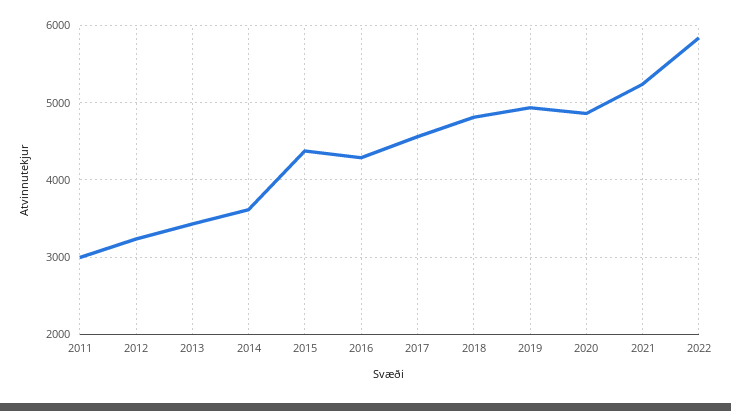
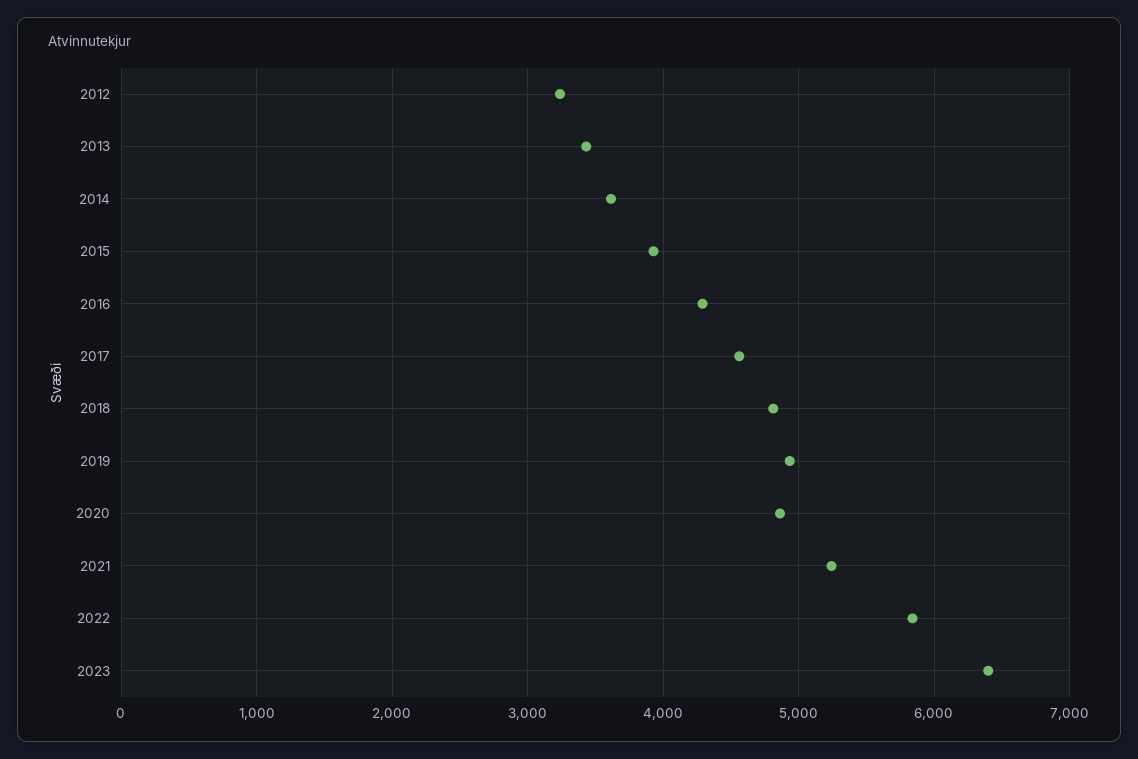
2011: 3000 -> none
2015: 4400 -> 3900
2023: none -> 6400

